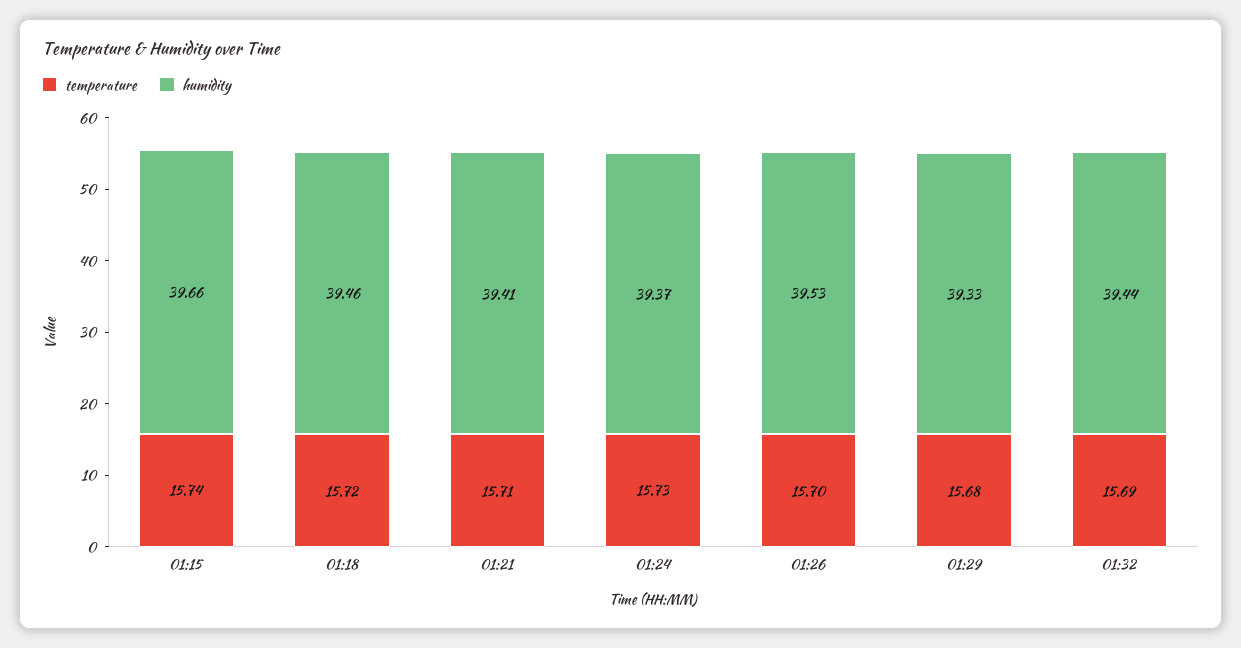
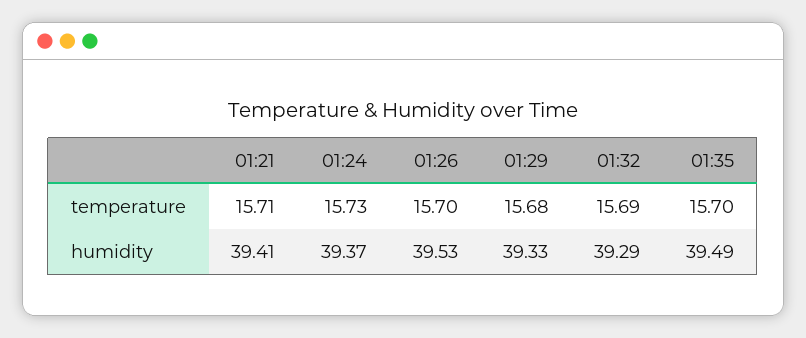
temperature, 01:15: 15.74 -> none
humidity, 01:15: 39.66 -> none
temperature, 01:18: 15.72 -> none
humidity, 01:18: 39.46 -> none
humidity, 01:32: 39.44 -> 39.29
temperature, 01:35: none -> 15.7
humidity, 01:35: none -> 39.49

